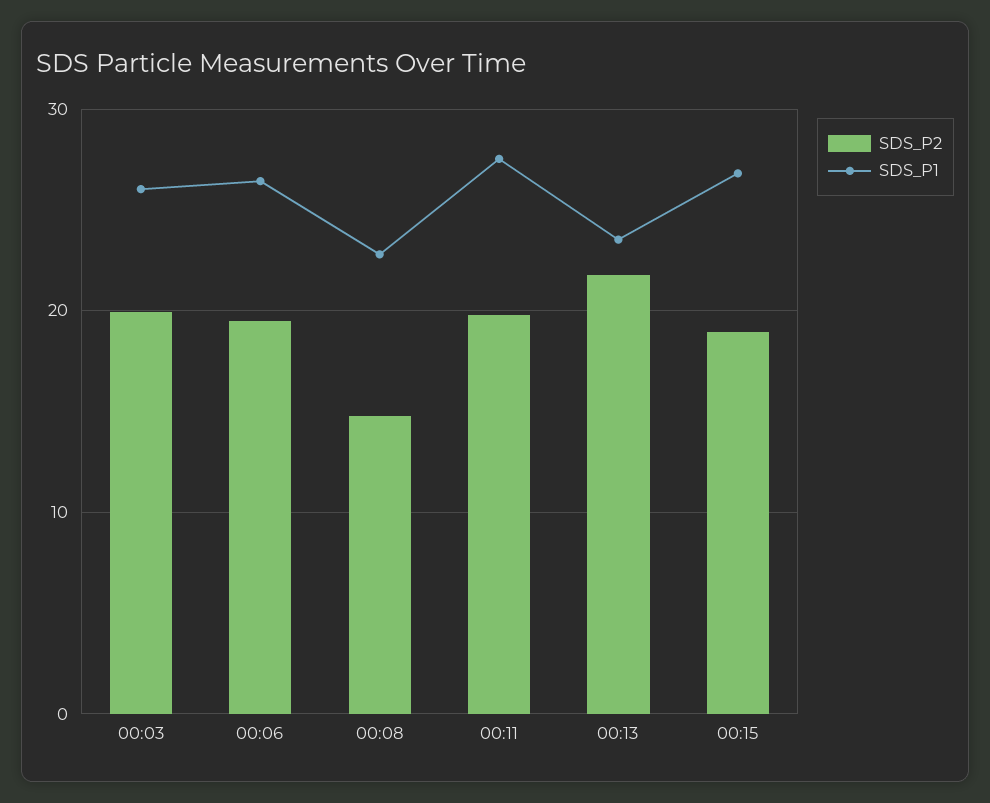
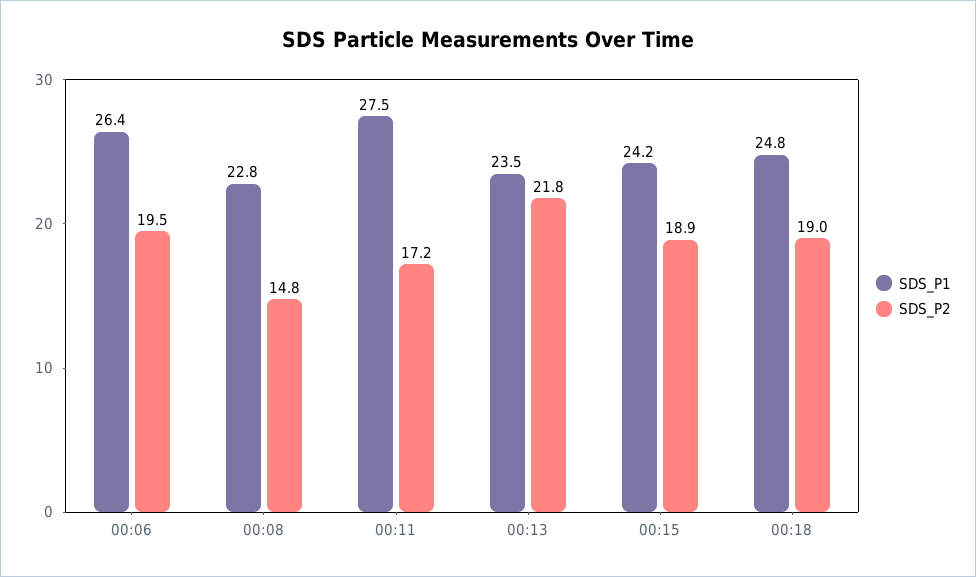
SDS_P2, 00:03: 20 -> none
SDS_P1, 00:03: 26 -> none
SDS_P2, 00:11: 20 -> 17.2
SDS_P1, 00:15: 27 -> 24.2
SDS_P1, 00:18: none -> 24.8
SDS_P2, 00:18: none -> 19

